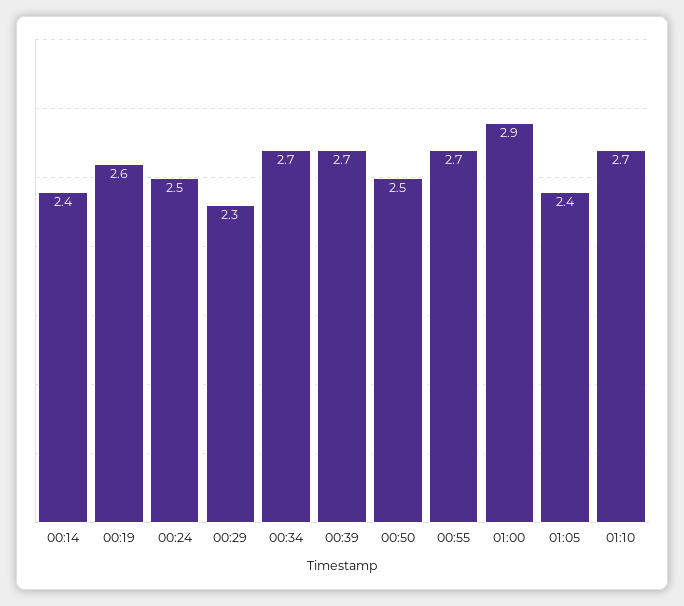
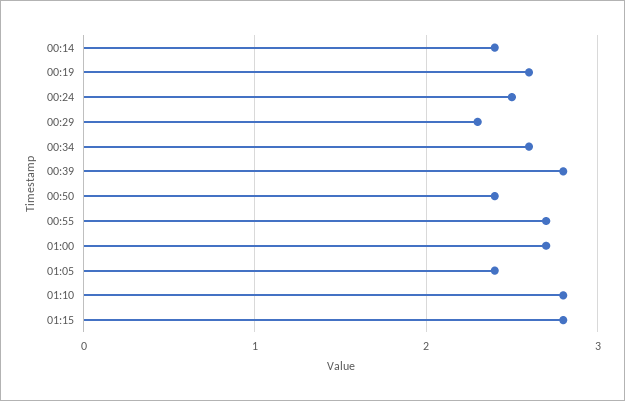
00:34: 2.7 -> 2.6
00:39: 2.7 -> 2.8
00:50: 2.5 -> 2.4
01:00: 2.9 -> 2.7
01:10: 2.7 -> 2.8
01:15: none -> 2.8

